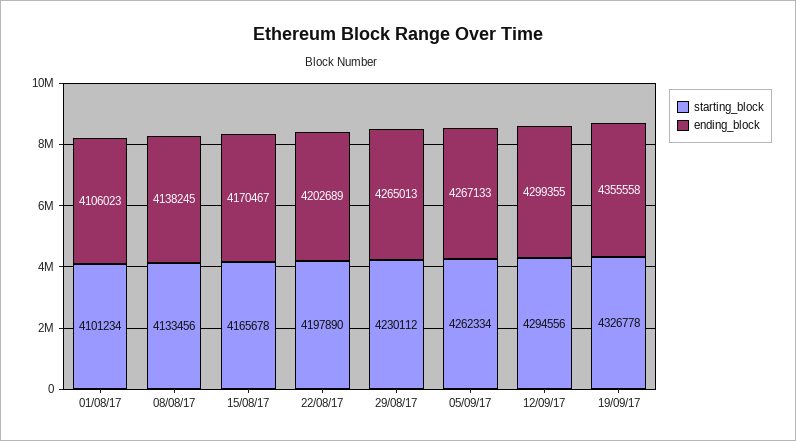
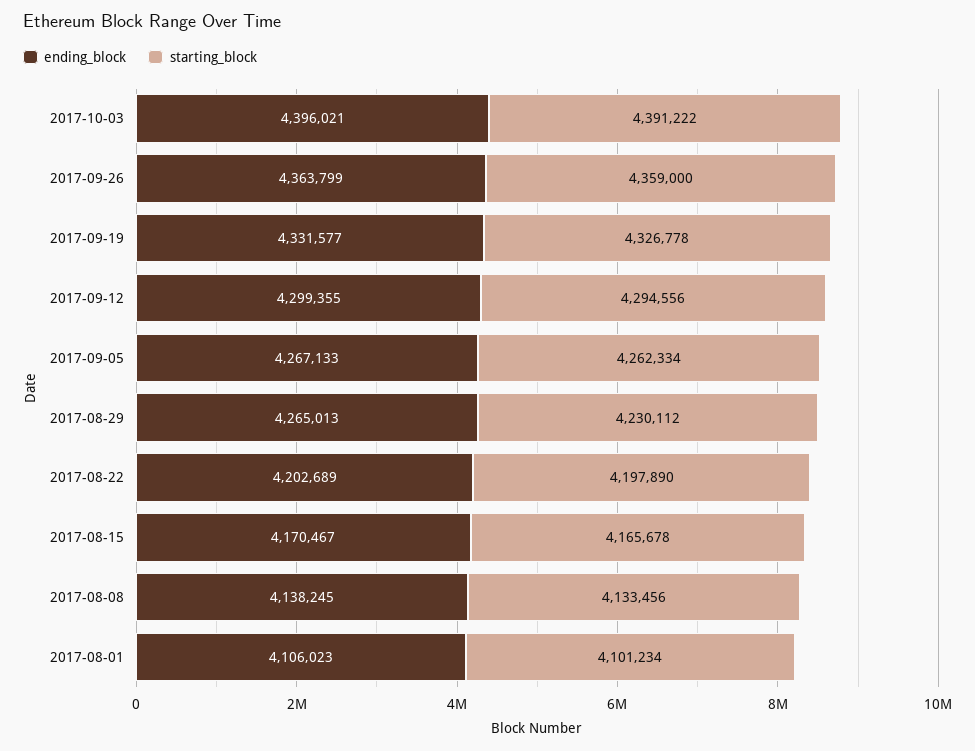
ending_block, 19/09/17: 4355558 -> 4331577
ending_block, 2017-10-03: none -> 4396021
starting_block, 2017-10-03: none -> 4391222
ending_block, 2017-09-26: none -> 4363799
starting_block, 2017-09-26: none -> 4359000

